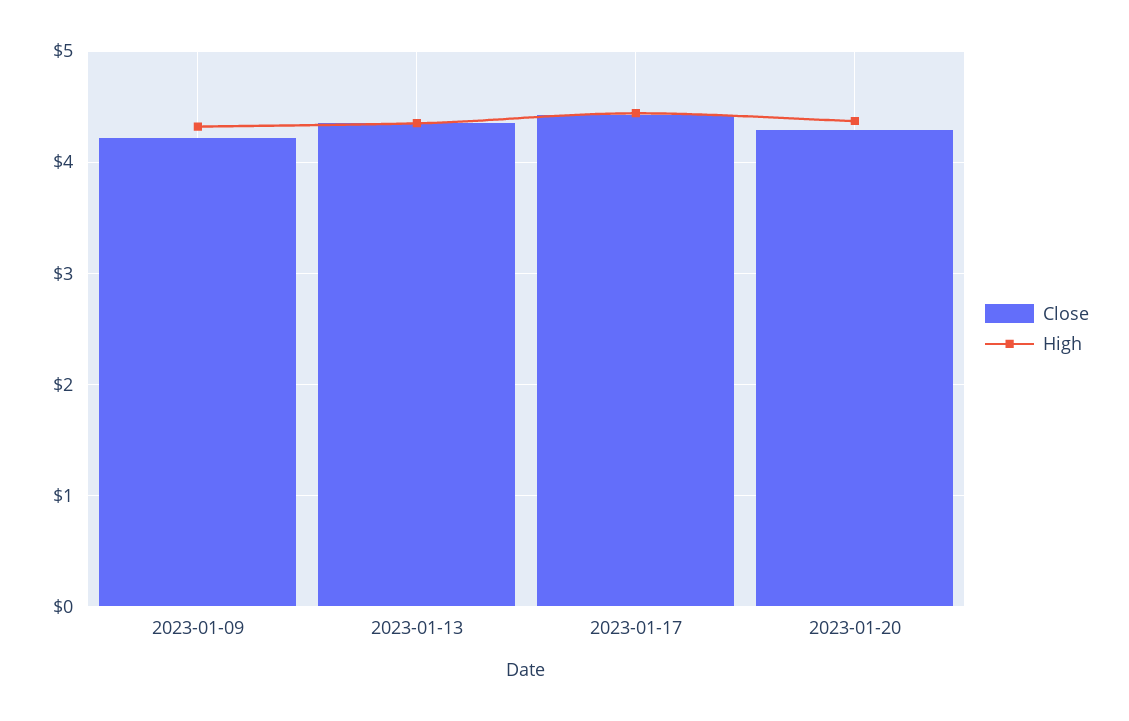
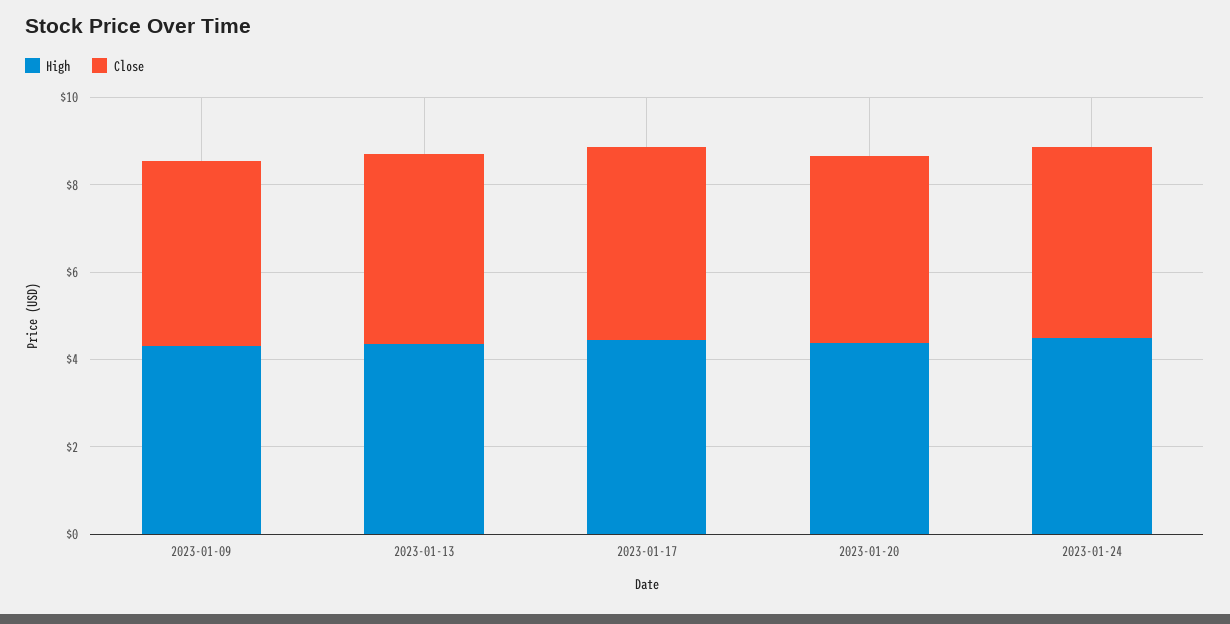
High, 2023-01-24: none -> 4.5
Close, 2023-01-24: none -> 4.5

